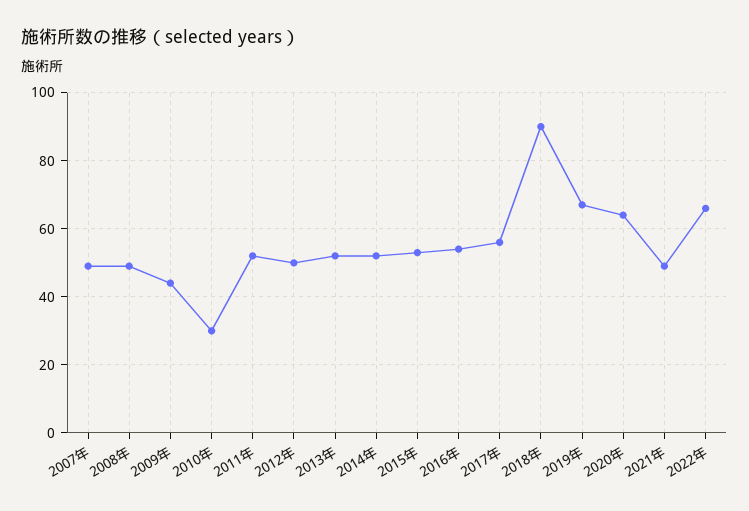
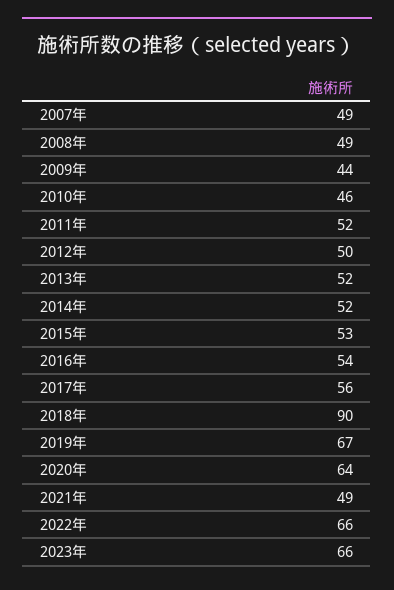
2010年: 30 -> 46
2023年: none -> 66

